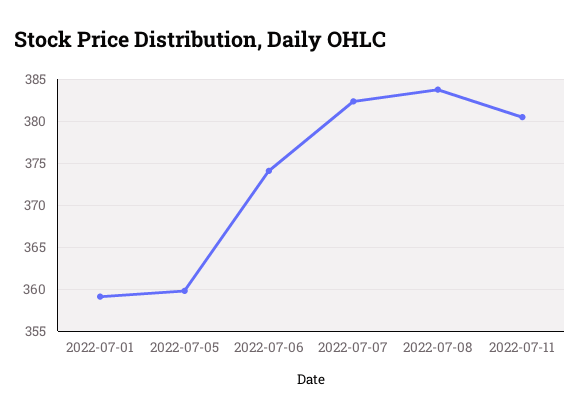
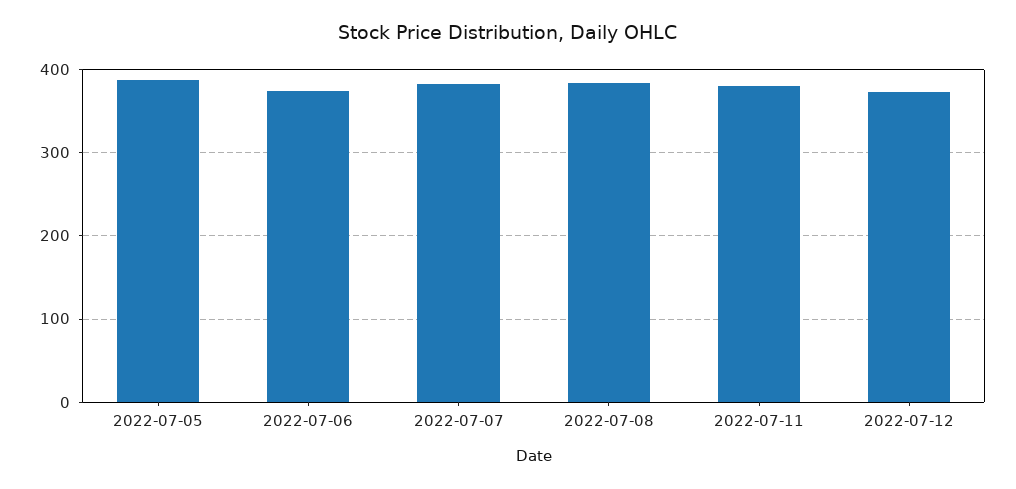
2022-07-01: 359 -> none
2022-07-05: 360 -> 390
2022-07-12: none -> 370

